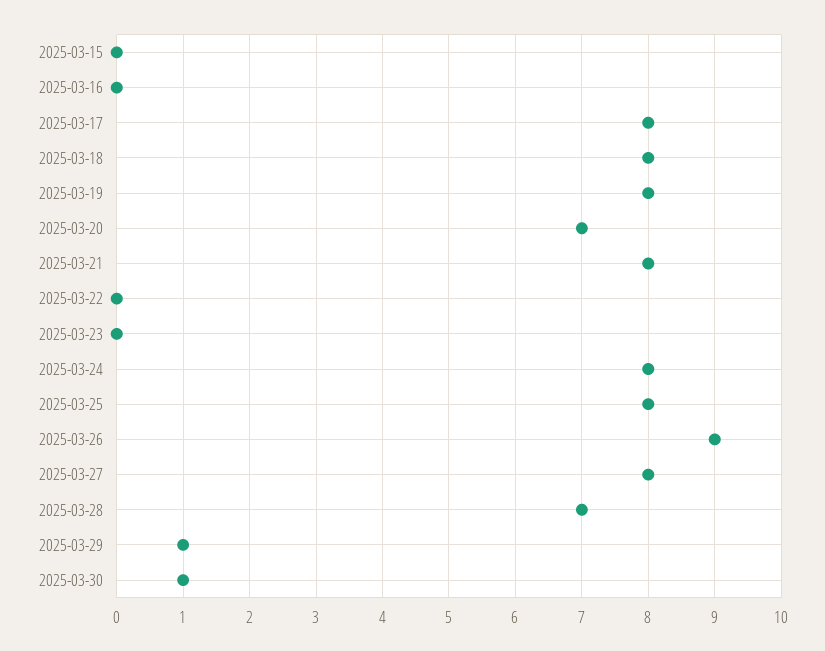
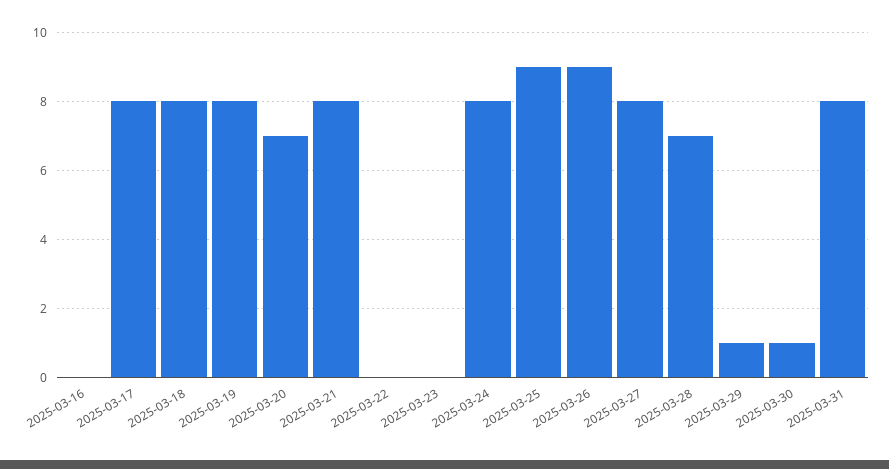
2025-03-15: 0 -> none
2025-03-25: 8 -> 9
2025-03-31: none -> 8

